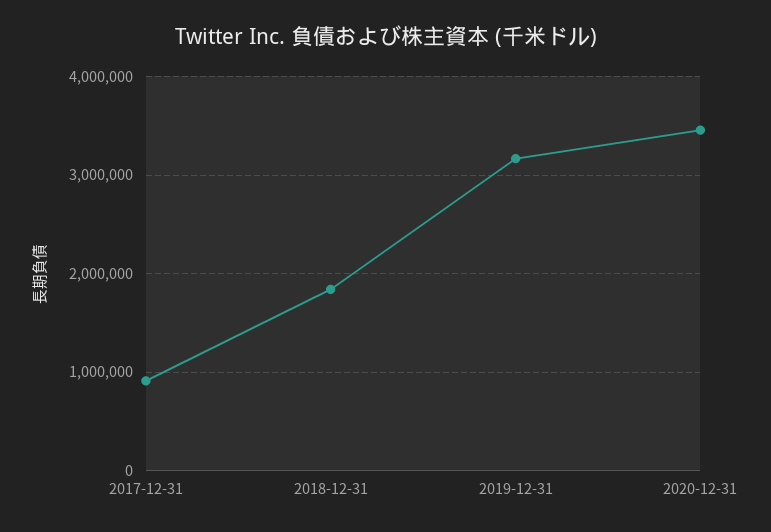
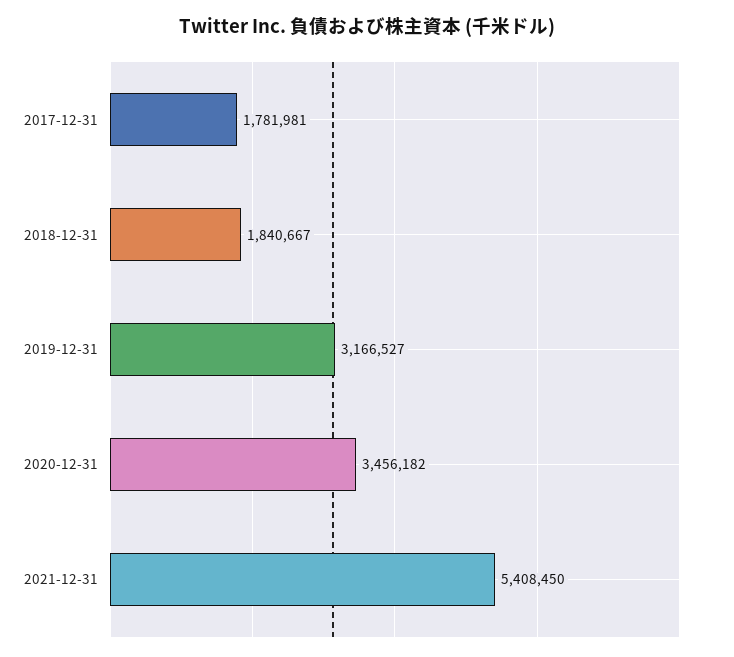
2017-12-31: 900000 -> 1781981
2021-12-31: none -> 5408450

